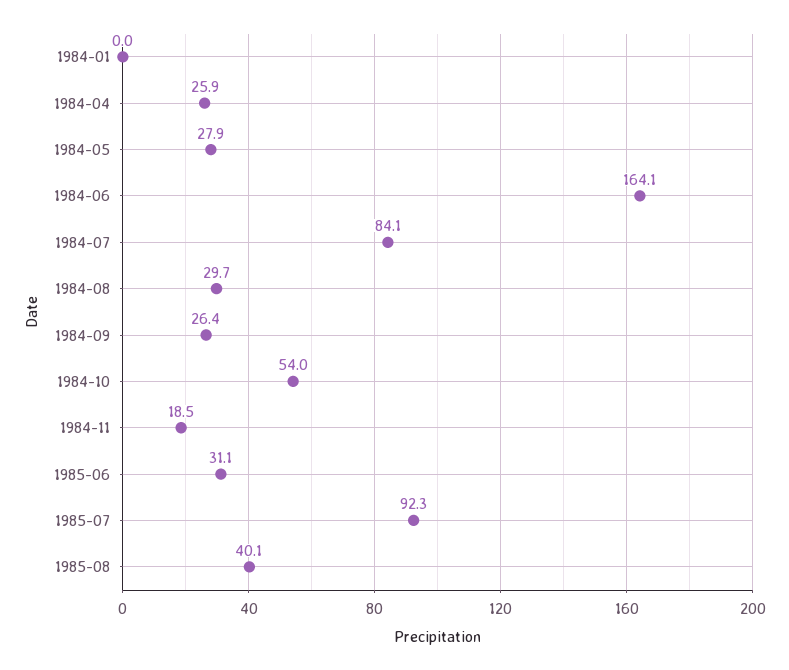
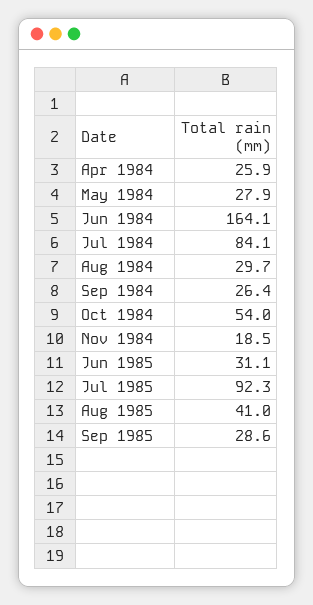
1984-01: 0 -> none
1985-08: 40.1 -> 41
Sep 1985: none -> 28.6

